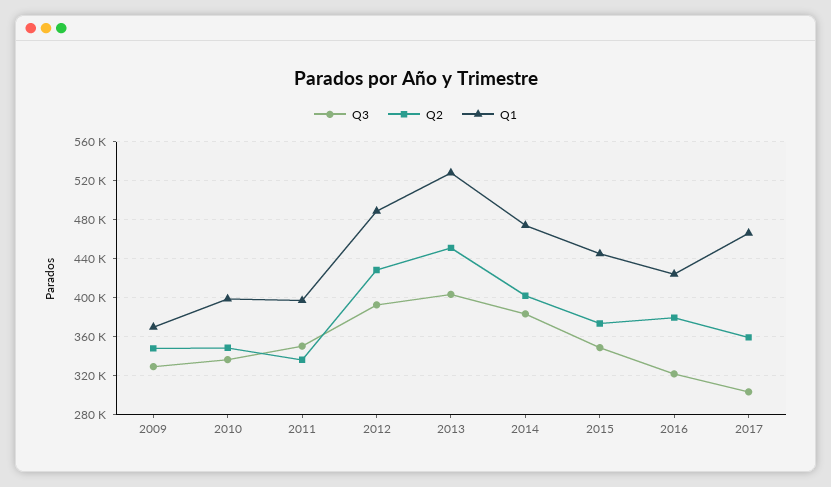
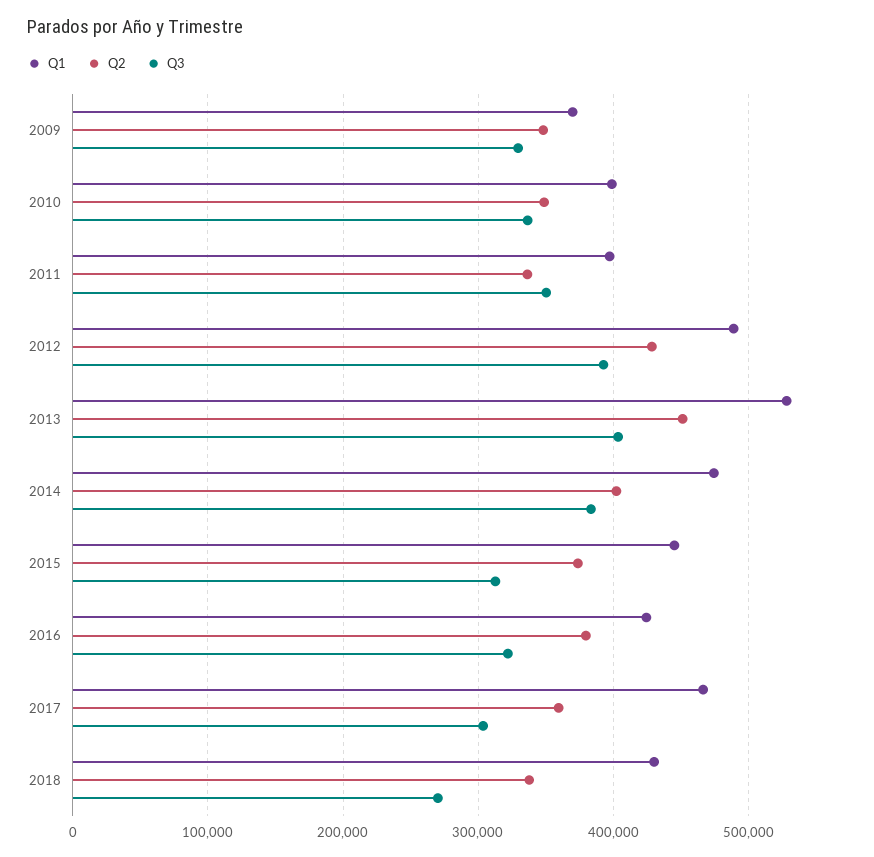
Q3, 2015: 350000 -> 310000
Q1, 2018: none -> 430000
Q2, 2018: none -> 340000
Q3, 2018: none -> 270000

